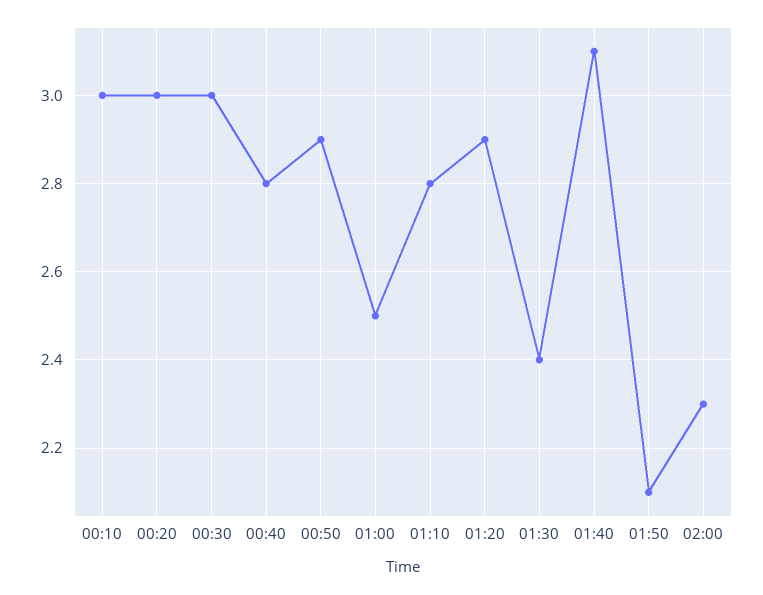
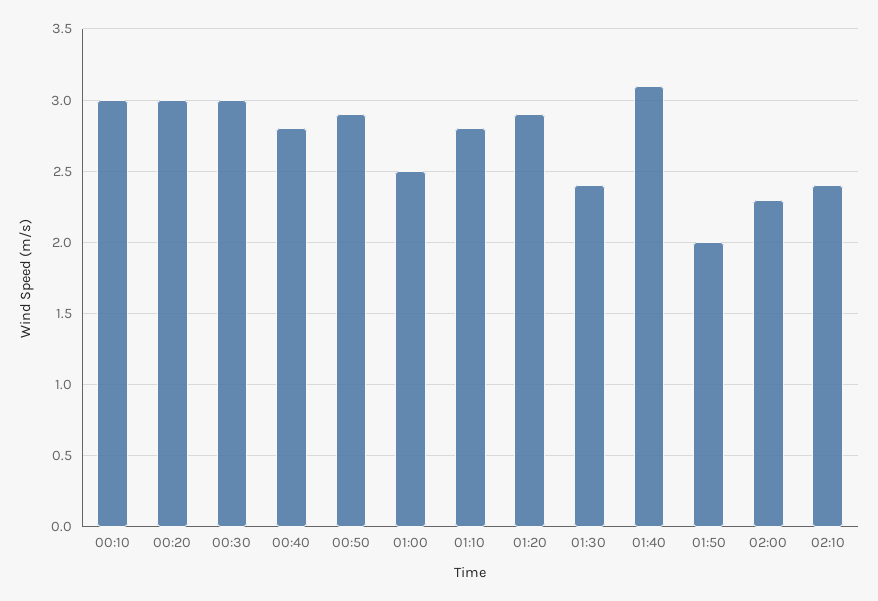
01:50: 2.1 -> 2
02:10: none -> 2.4

